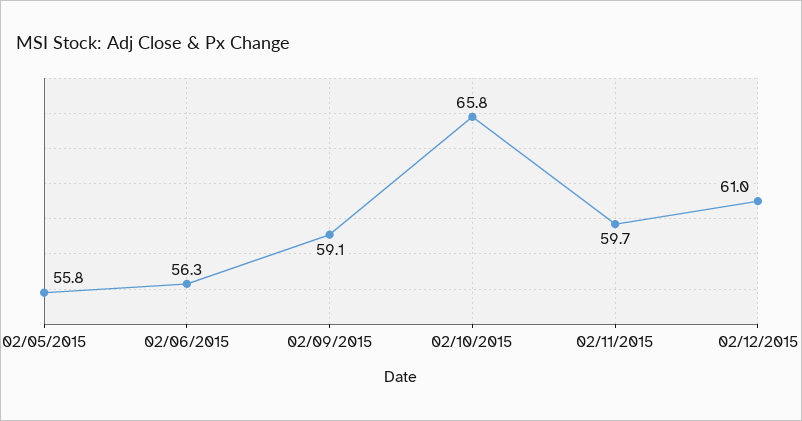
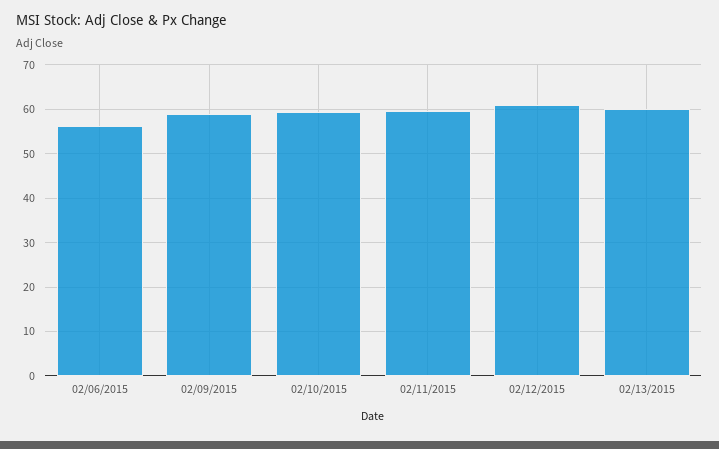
02/05/2015: 55.8 -> none
02/10/2015: 65.8 -> 60
02/13/2015: none -> 60

